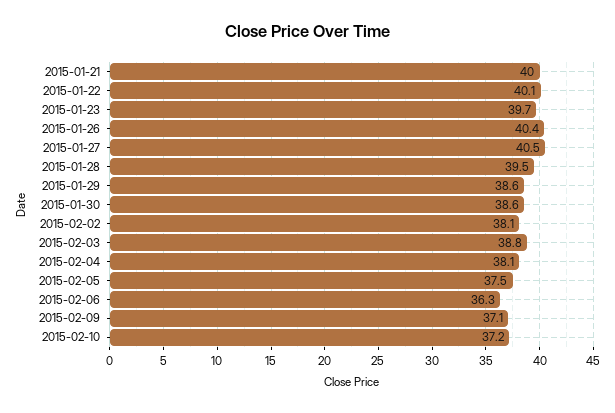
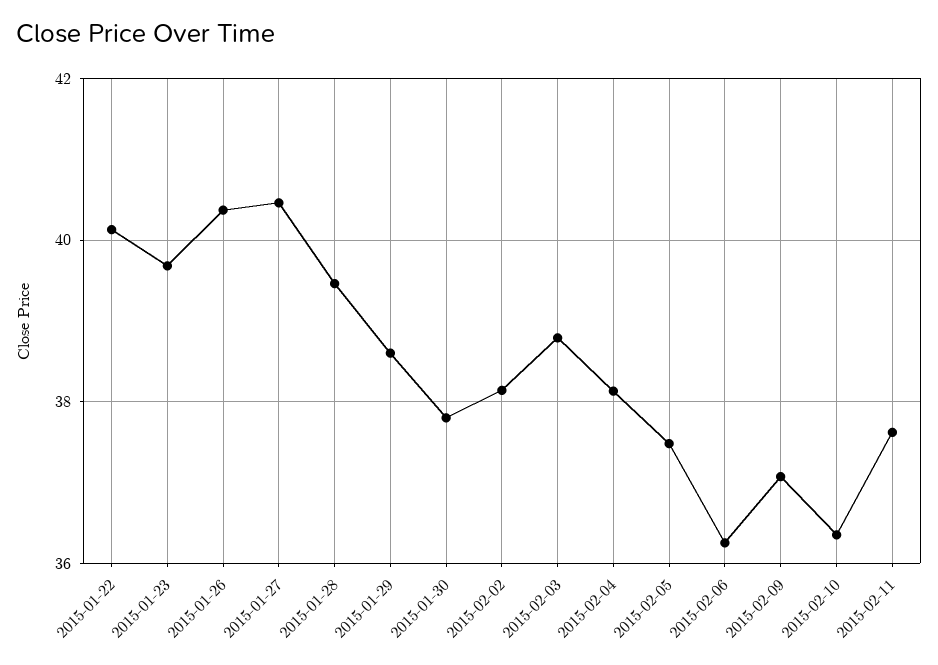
2015-01-21: 40 -> none
2015-01-30: 38.6 -> 37.8
2015-02-10: 37.2 -> 36.4
2015-02-11: none -> 37.6

